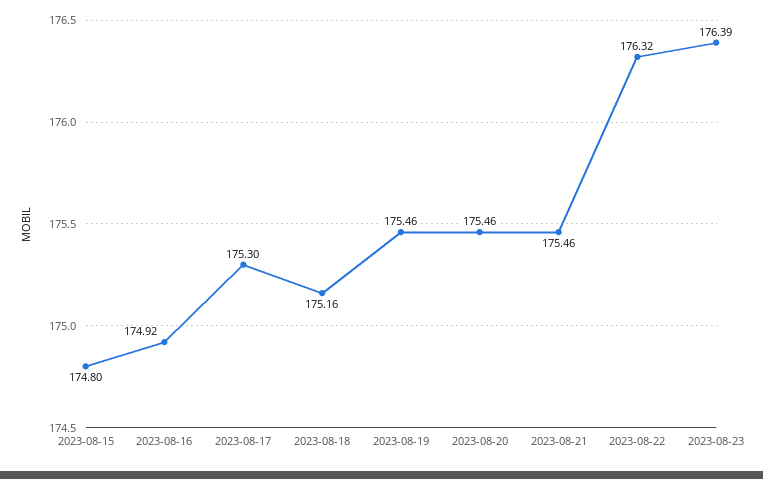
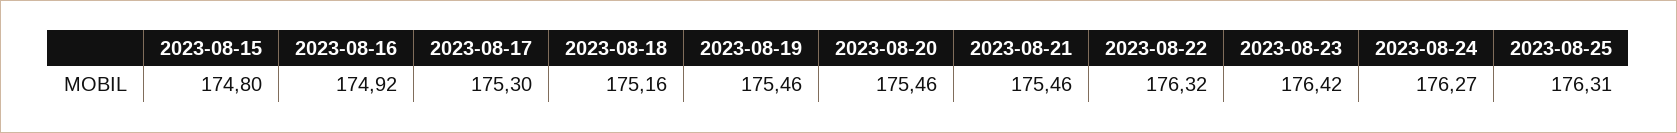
2023-08-23: 176.39 -> 176.42
2023-08-24: none -> 176.27
2023-08-25: none -> 176.31

